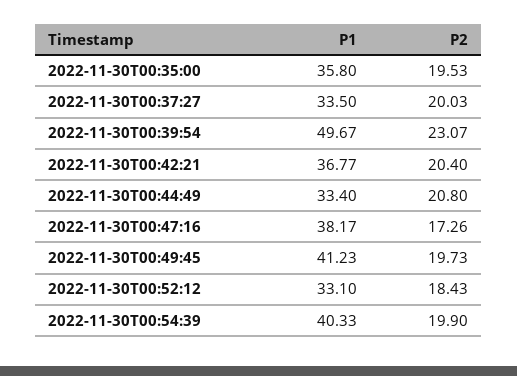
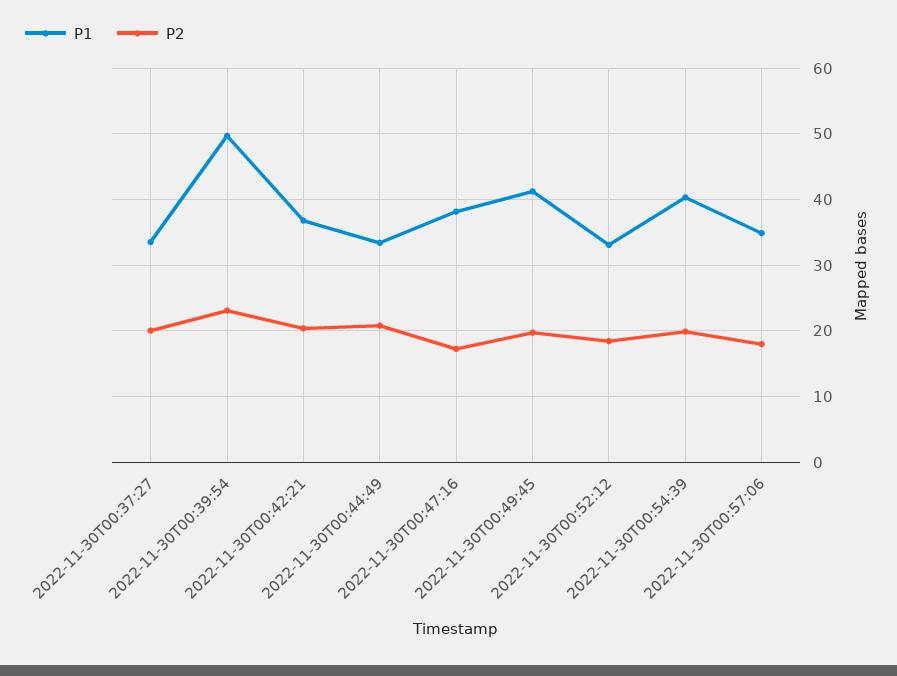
P1, 2022-11-30T00:35:00: 35.8 -> none
P2, 2022-11-30T00:35:00: 19.53 -> none
P1, 2022-11-30T00:57:06: none -> 35
P2, 2022-11-30T00:57:06: none -> 18

